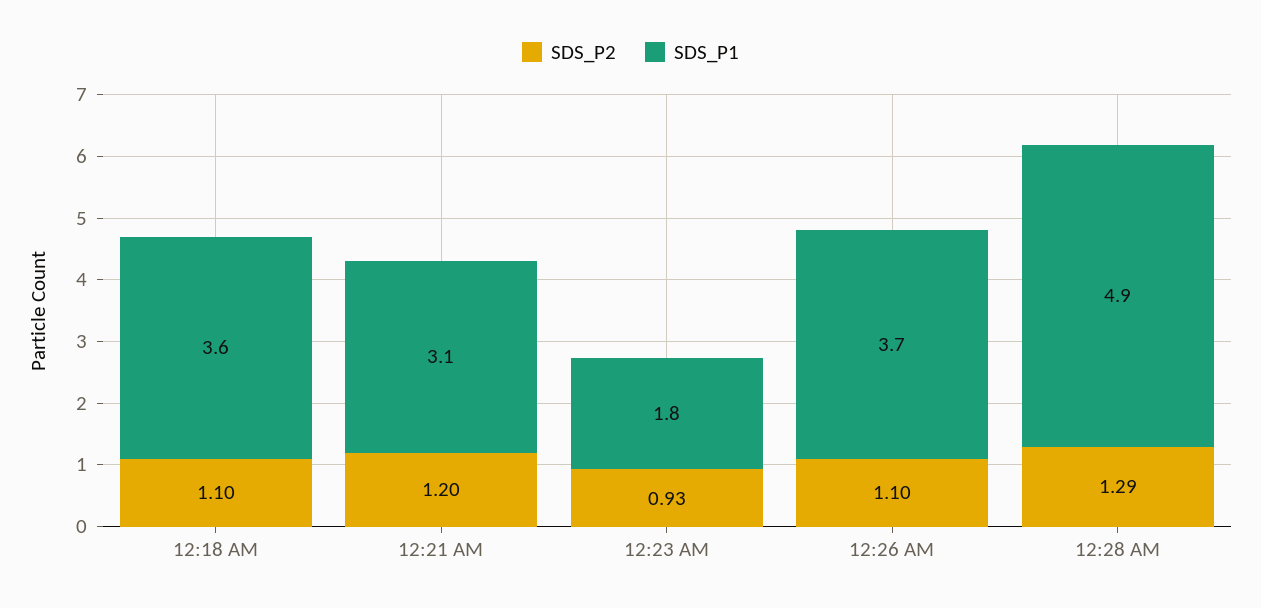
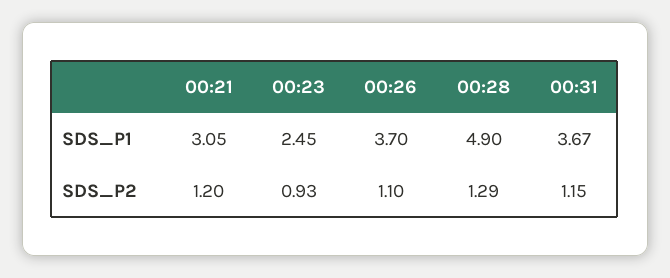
SDS_P2, 12:18 AM: 1.1 -> none
SDS_P1, 12:18 AM: 3.6 -> none
SDS_P1, 12:23 AM: 1.8 -> 2.45
SDS_P1, 00:31: none -> 3.67
SDS_P2, 00:31: none -> 1.15

